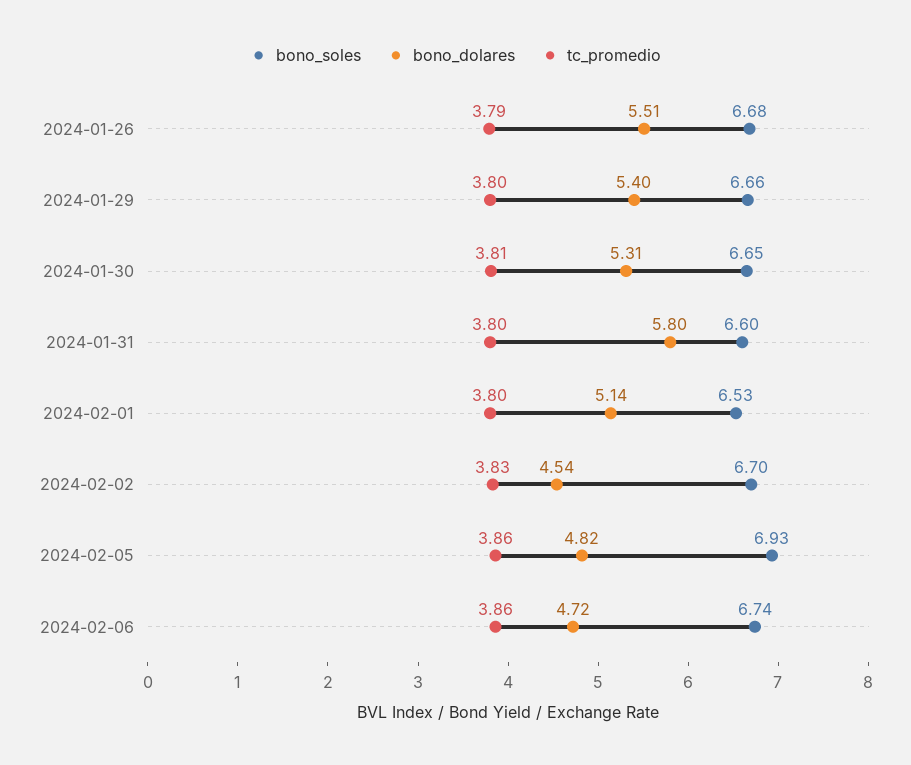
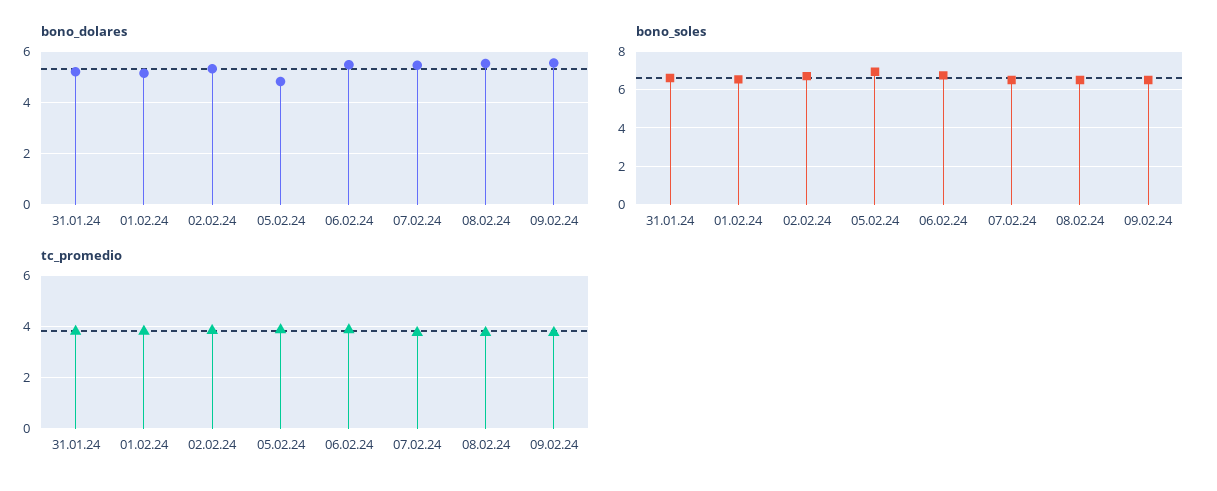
bono_soles, 2024-01-26: 6.68 -> none
bono_dolares, 2024-01-26: 5.51 -> none
tc_promedio, 2024-01-26: 3.79 -> none
bono_soles, 2024-01-29: 6.66 -> none
bono_dolares, 2024-01-29: 5.4 -> none
tc_promedio, 2024-01-29: 3.8 -> none
bono_soles, 2024-01-30: 6.65 -> none
bono_dolares, 2024-01-30: 5.31 -> none
tc_promedio, 2024-01-30: 3.81 -> none
bono_dolares, 2024-01-31: 5.8 -> 5.25
bono_dolares, 2024-02-02: 4.54 -> 5.25
bono_dolares, 2024-02-06: 4.72 -> 5.5
bono_dolares, 07.02.24: none -> 5.5
bono_dolares, 08.02.24: none -> 5.5
bono_dolares, 09.02.24: none -> 5.5
bono_soles, 07.02.24: none -> 6.5
bono_soles, 08.02.24: none -> 6.5
bono_soles, 09.02.24: none -> 6.5
tc_promedio, 07.02.24: none -> 3.75
tc_promedio, 08.02.24: none -> 3.75
tc_promedio, 09.02.24: none -> 3.75

